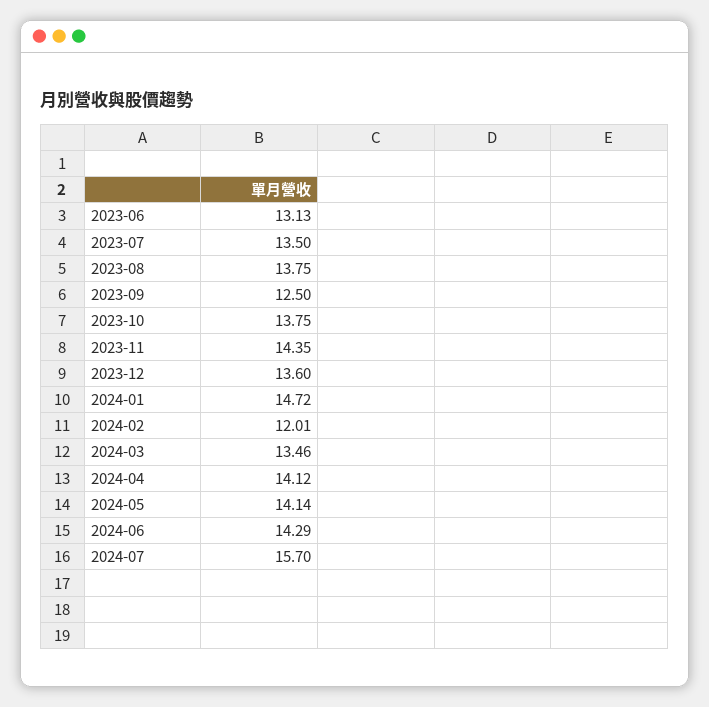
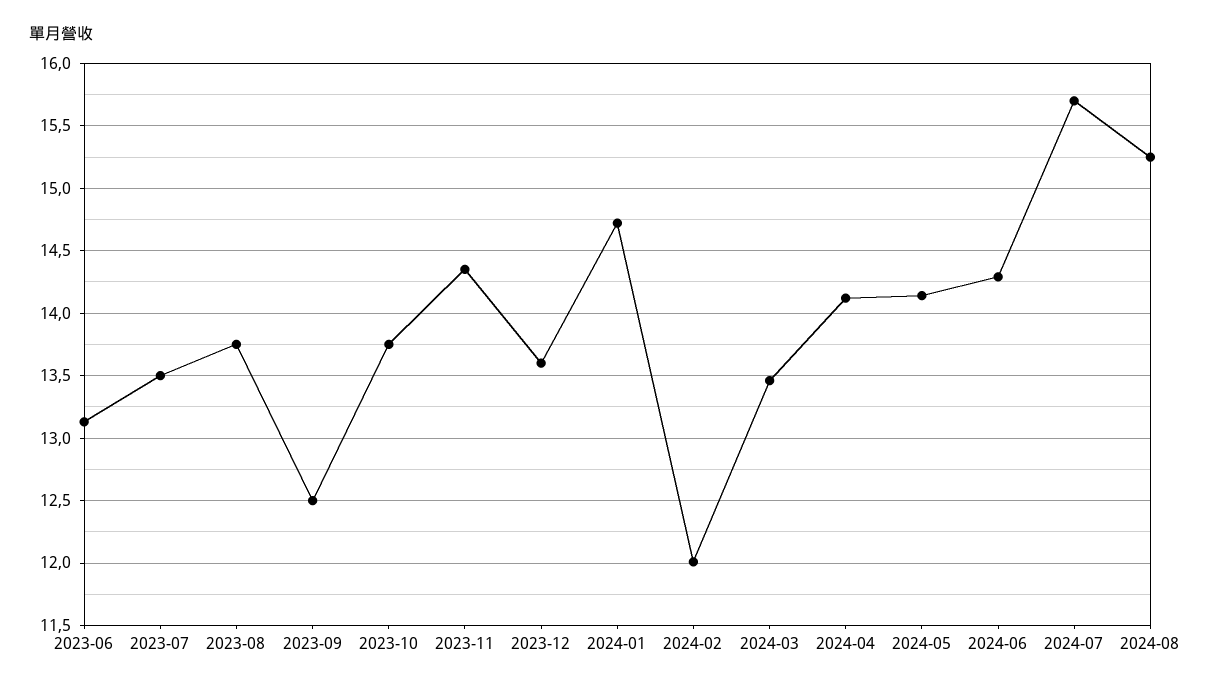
2024-08: none -> 15.25

